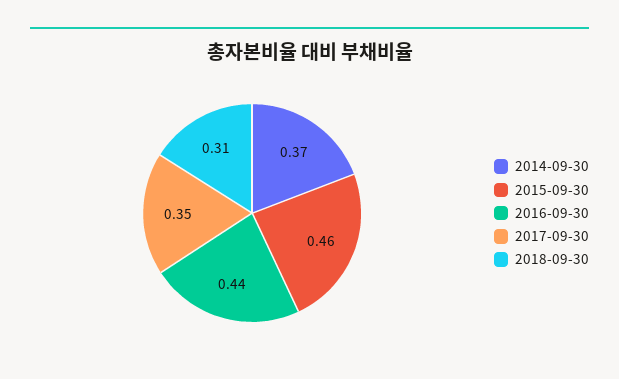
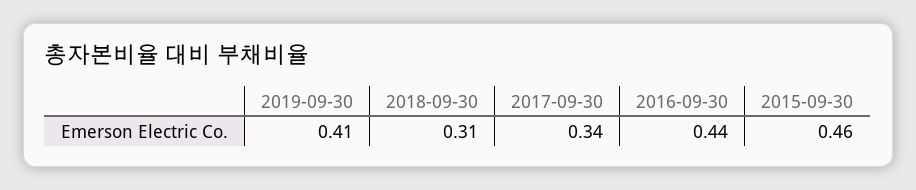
2014-09-30: 0.37 -> none
2017-09-30: 0.35 -> 0.34
2019-09-30: none -> 0.41

